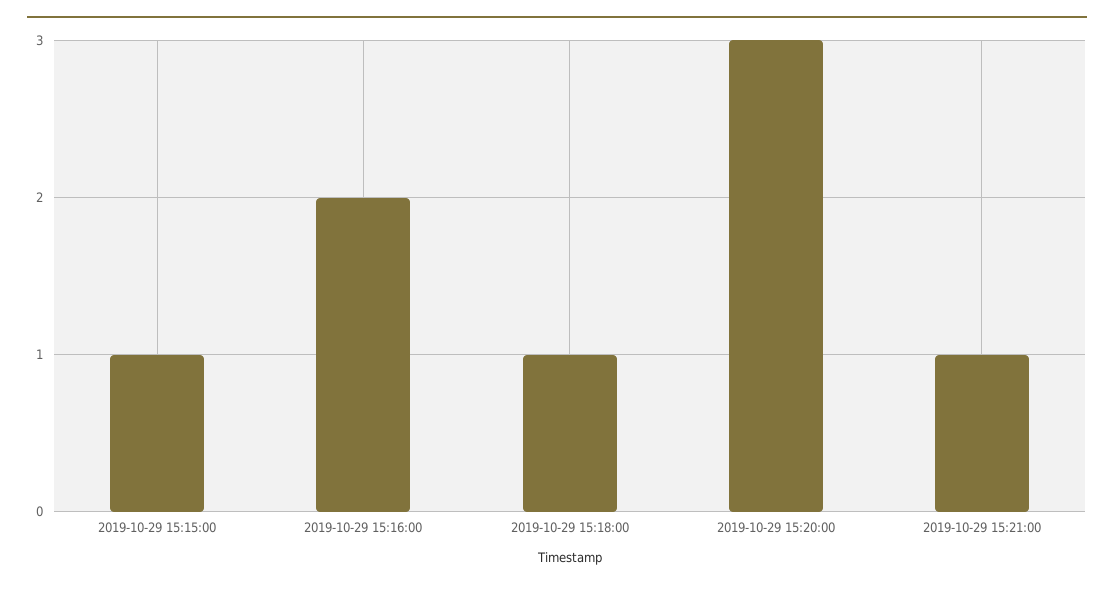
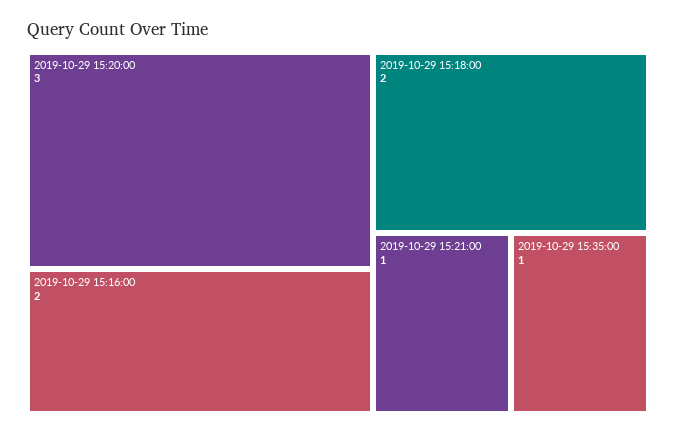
2019-10-29 15:15:00: 1 -> none
2019-10-29 15:18:00: 1 -> 2
2019-10-29 15:35:00: none -> 1

